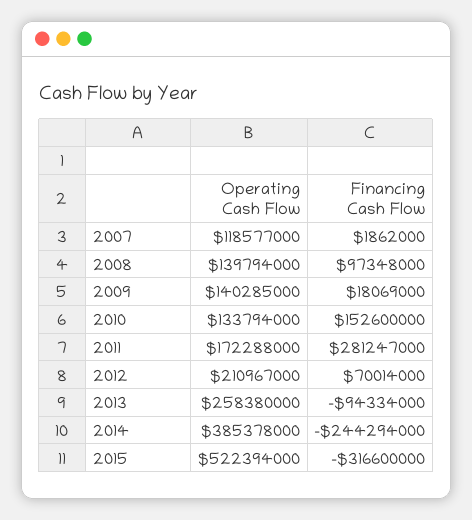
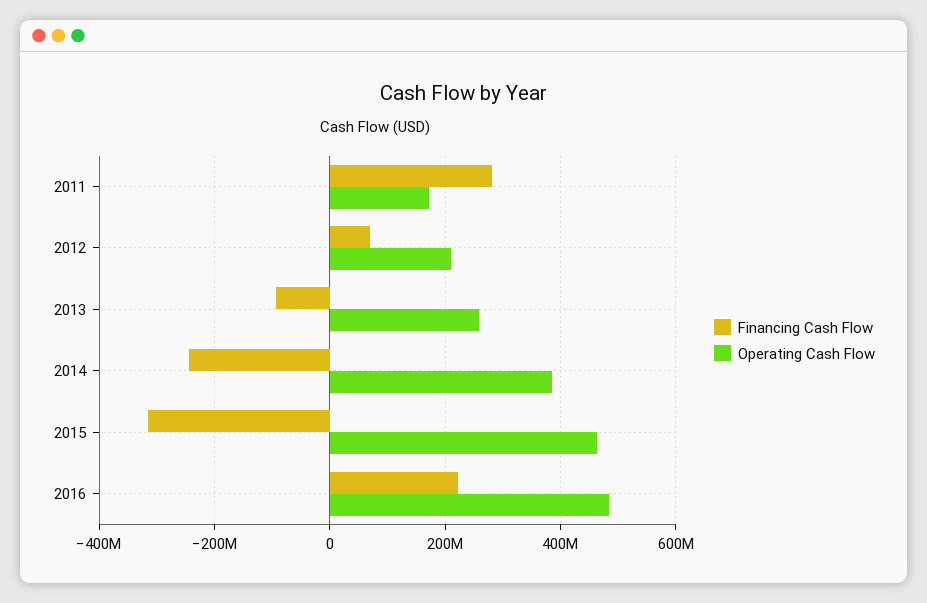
Operating Cash Flow, 2007: 118577000 -> none
Financing Cash Flow, 2007: 1862000 -> none
Operating Cash Flow, 2008: 139794000 -> none
Financing Cash Flow, 2008: 97348000 -> none
Operating Cash Flow, 2009: 140285000 -> none
Financing Cash Flow, 2009: 18069000 -> none
Operating Cash Flow, 2010: 133794000 -> none
Financing Cash Flow, 2010: 152600000 -> none
Operating Cash Flow, 2015: 522394000 -> 460000000
Financing Cash Flow, 2016: none -> 220000000
Operating Cash Flow, 2016: none -> 480000000

